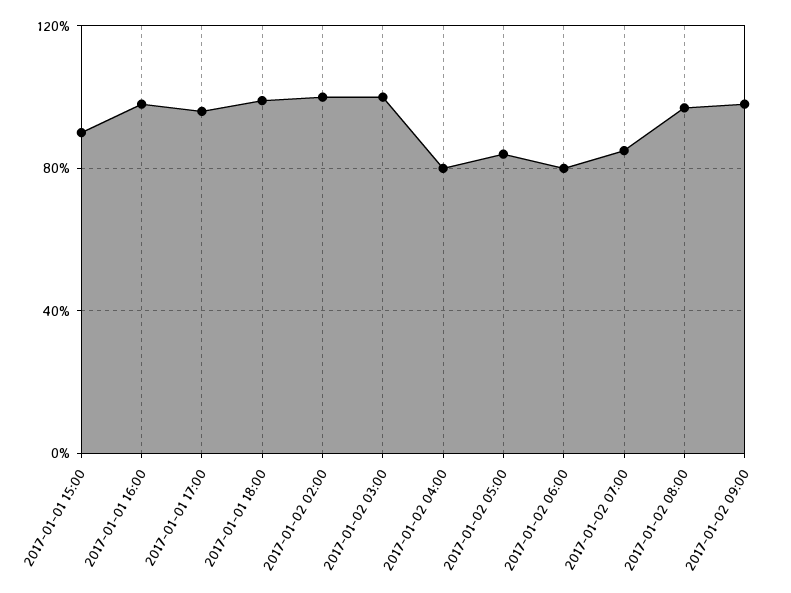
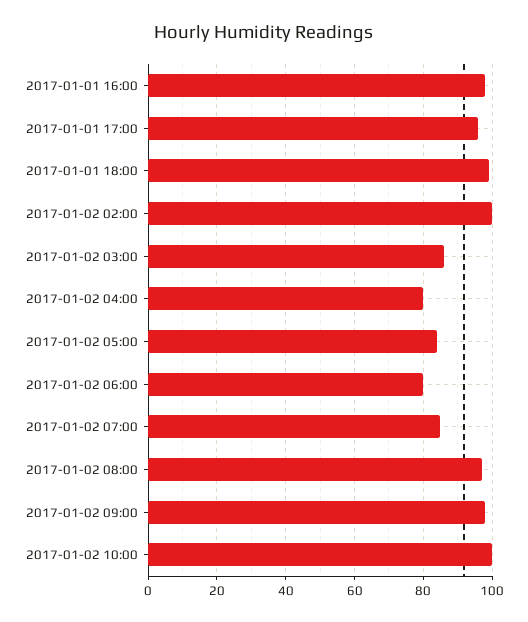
2017-01-01 15:00: 90 -> none
2017-01-02 03:00: 100 -> 85
2017-01-02 10:00: none -> 100

